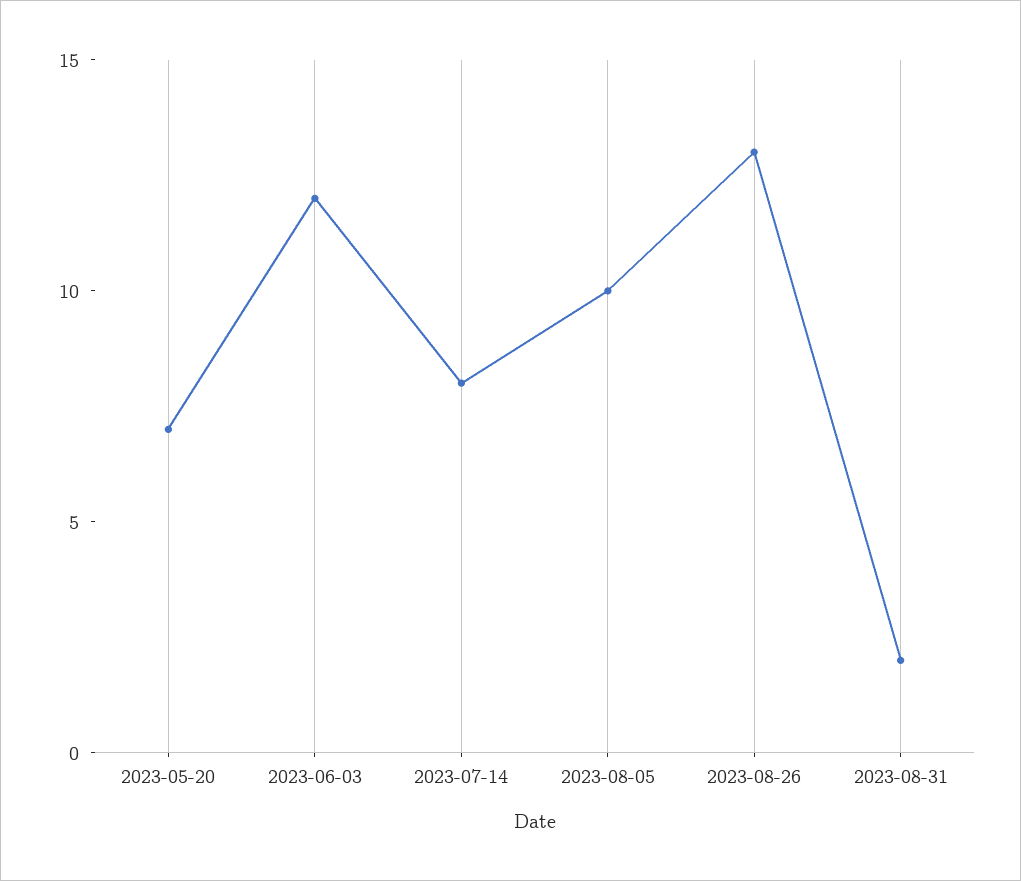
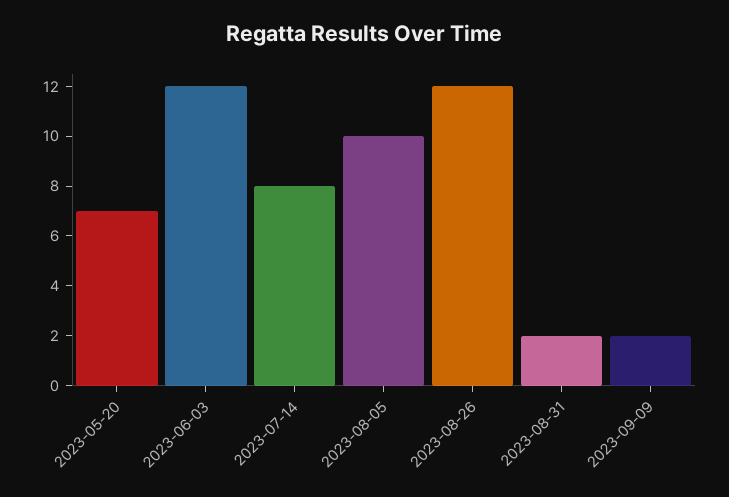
2023-08-26: 13 -> 12
2023-09-09: none -> 2

